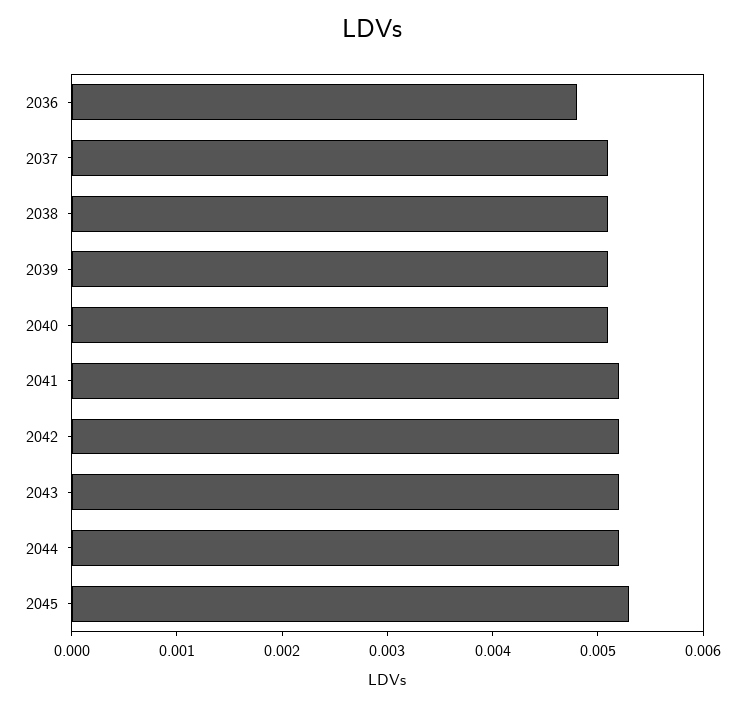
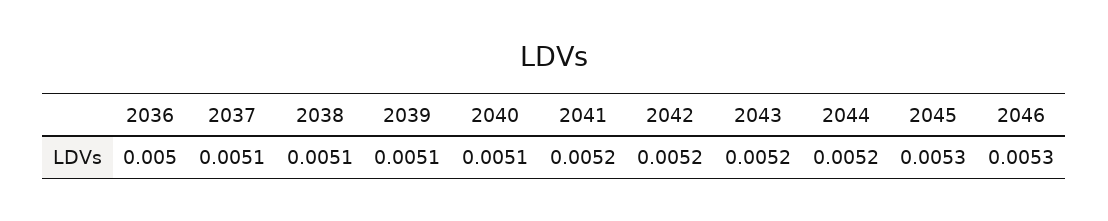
2036: 0.0048 -> 0.005
2046: none -> 0.0053

